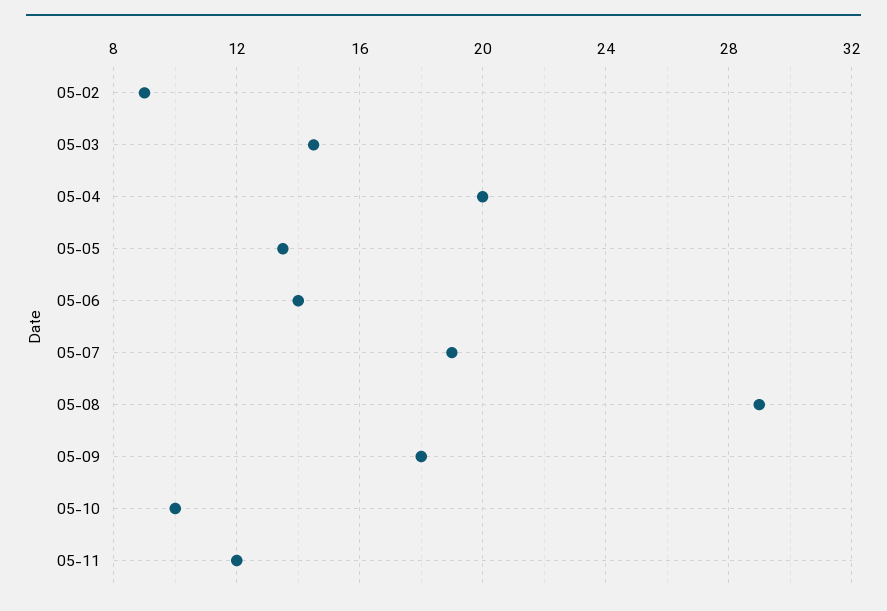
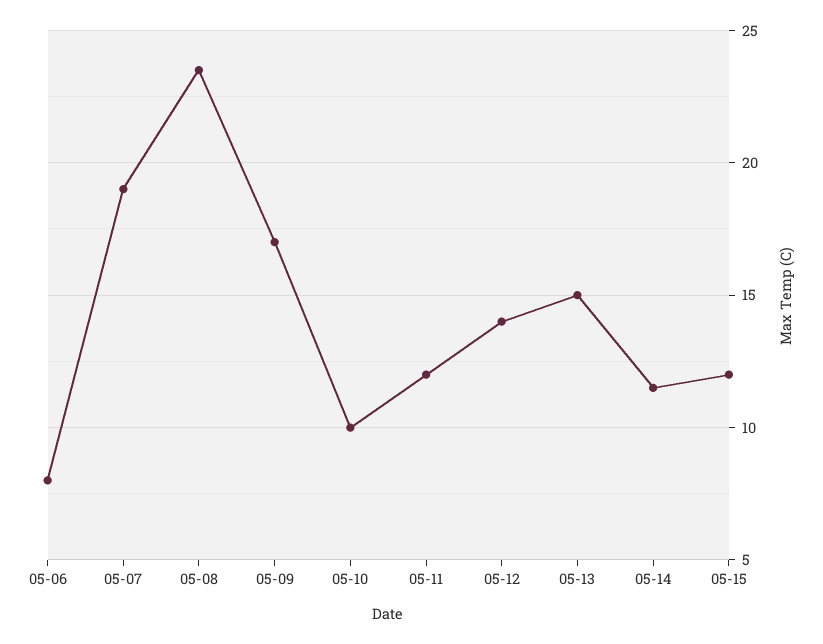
05-02: 9 -> none
05-03: 14.5 -> none
05-04: 20 -> none
05-05: 13.5 -> none
05-06: 14 -> 8
05-08: 29 -> 23.5
05-09: 18 -> 17
05-12: none -> 14
05-13: none -> 15
05-14: none -> 11.5
05-15: none -> 12

